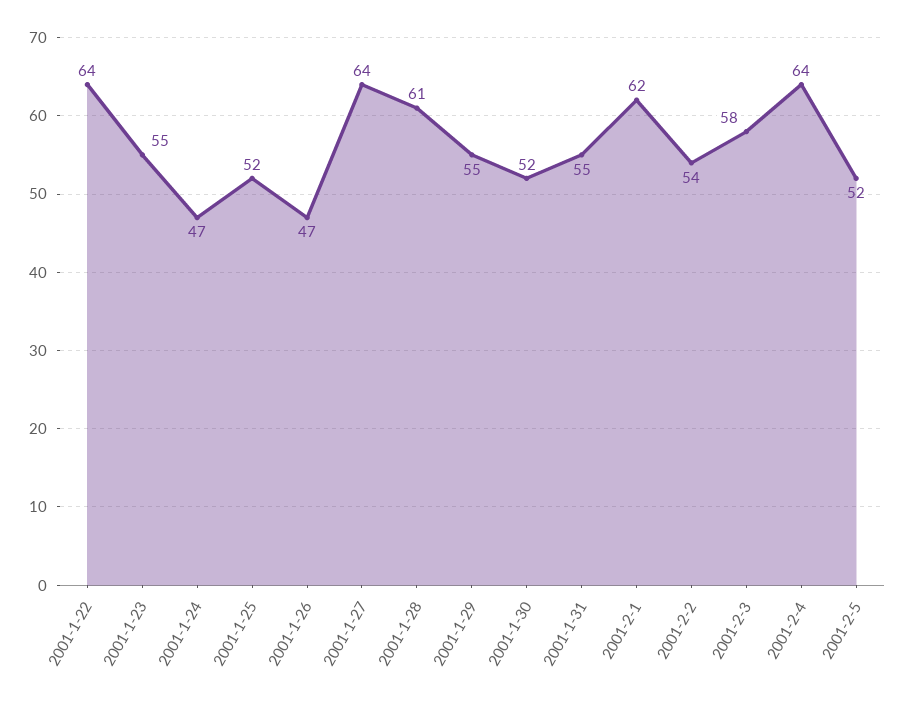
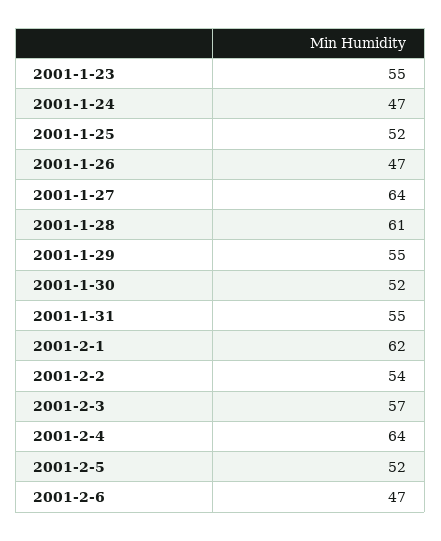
2001-1-22: 64 -> none
2001-2-3: 58 -> 57
2001-2-6: none -> 47

